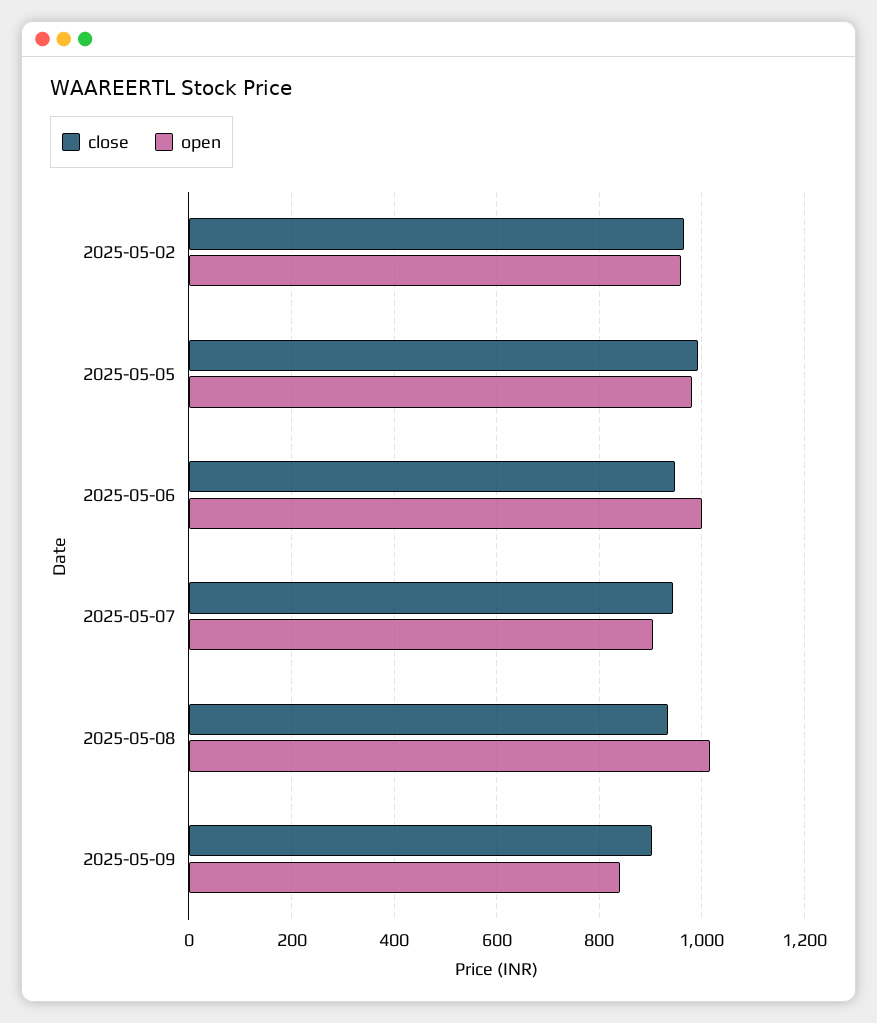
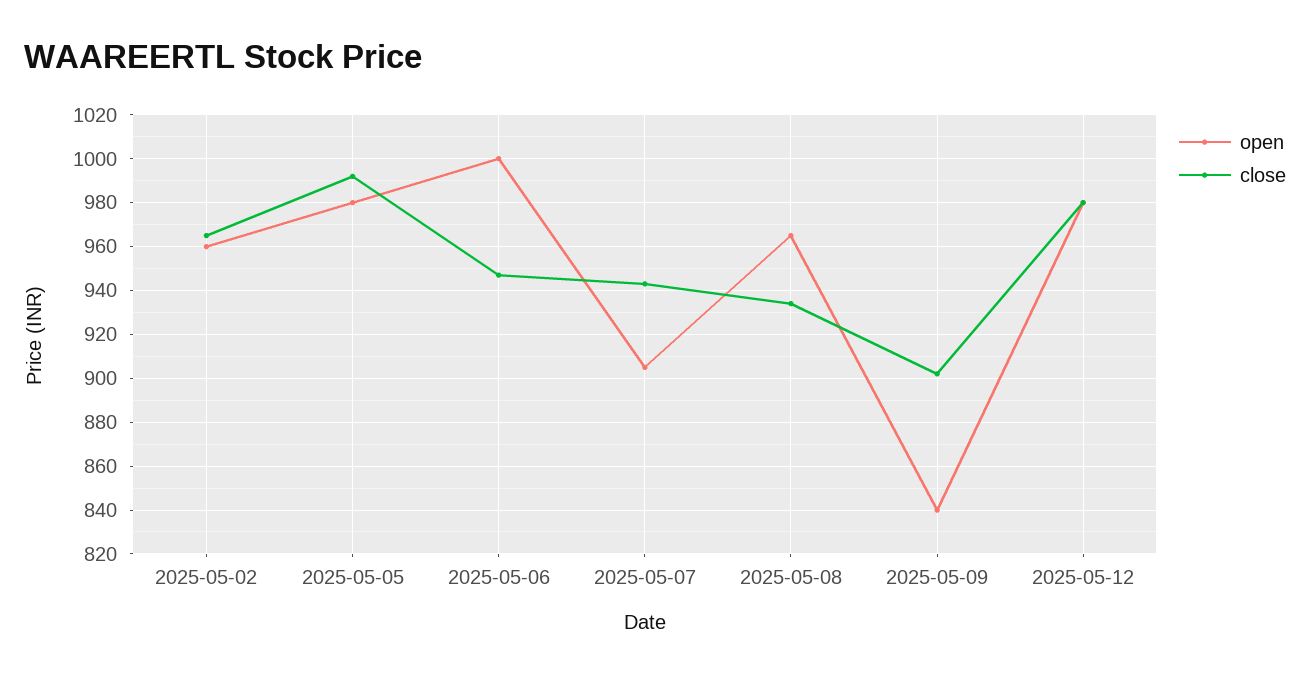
open, 2025-05-08: 1020 -> 965
open, 2025-05-12: none -> 980
close, 2025-05-12: none -> 980

